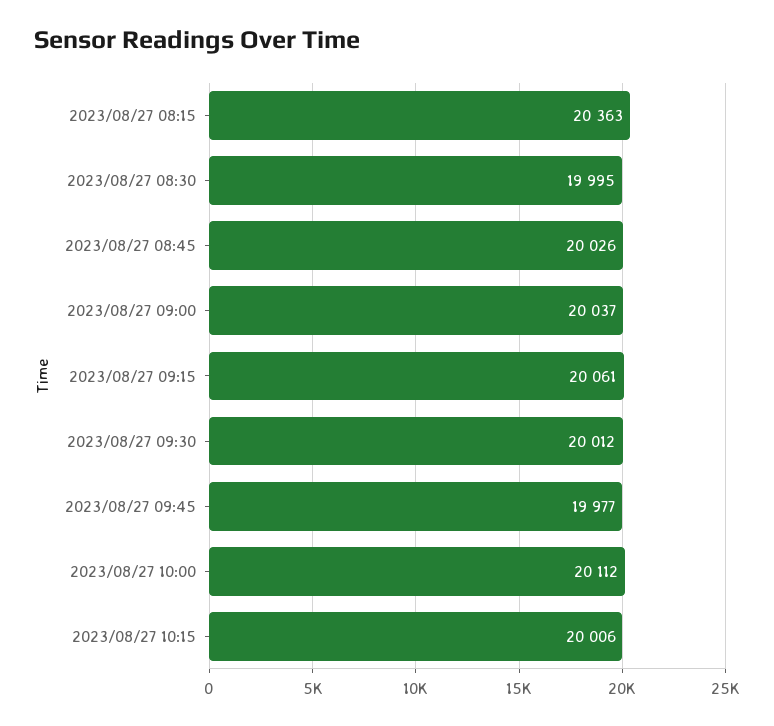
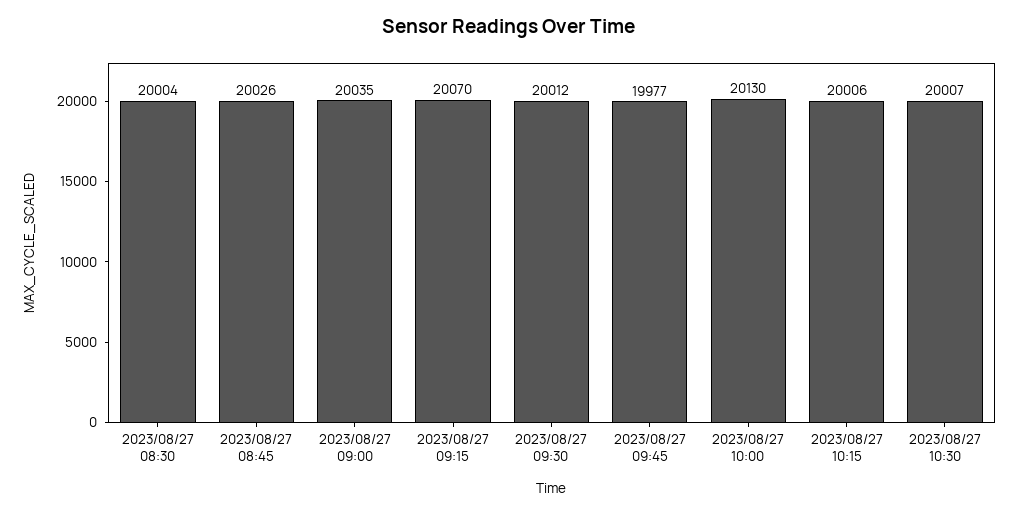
2023/08/27 08:15: 20363 -> none
2023/08/27 08:30: 19995 -> 20004
2023/08/27 09:00: 20037 -> 20035
2023/08/27 09:15: 20061 -> 20070
2023/08/27 10:00: 20112 -> 20130
2023/08/27 10:30: none -> 20007

